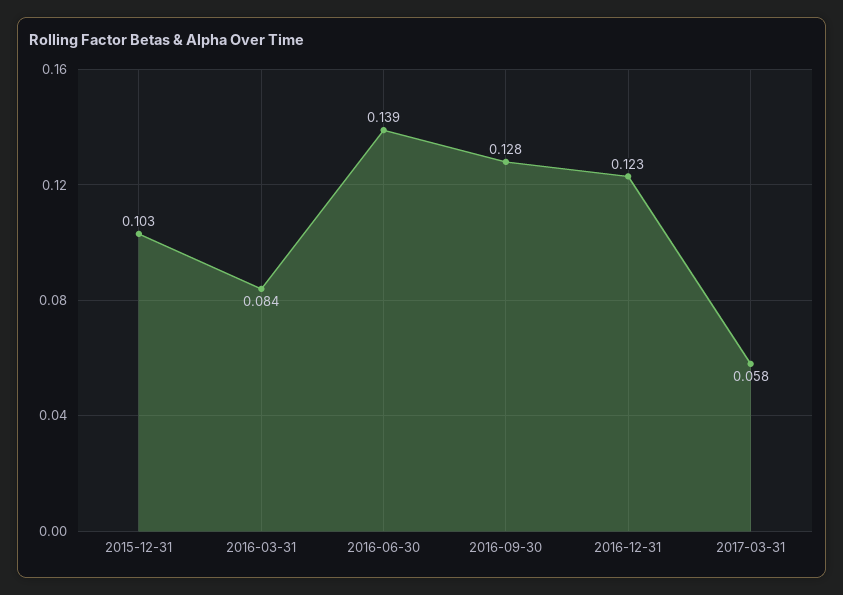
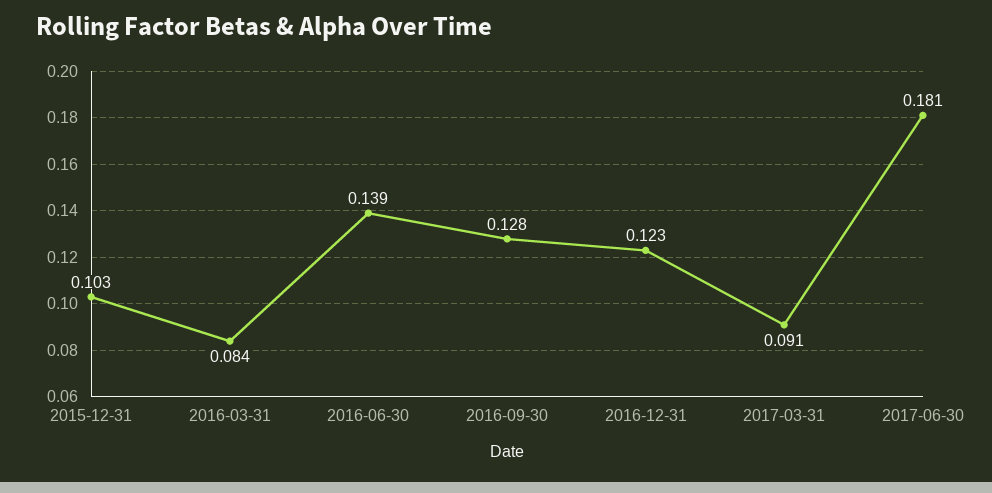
2017-03-31: 0.058 -> 0.091
2017-06-30: none -> 0.181

